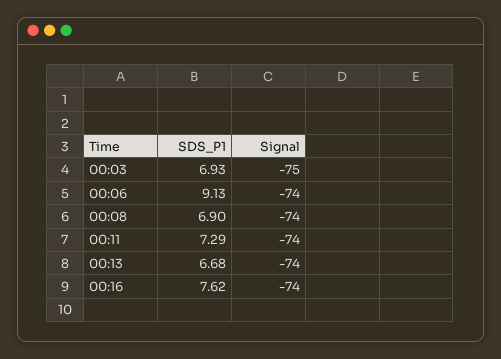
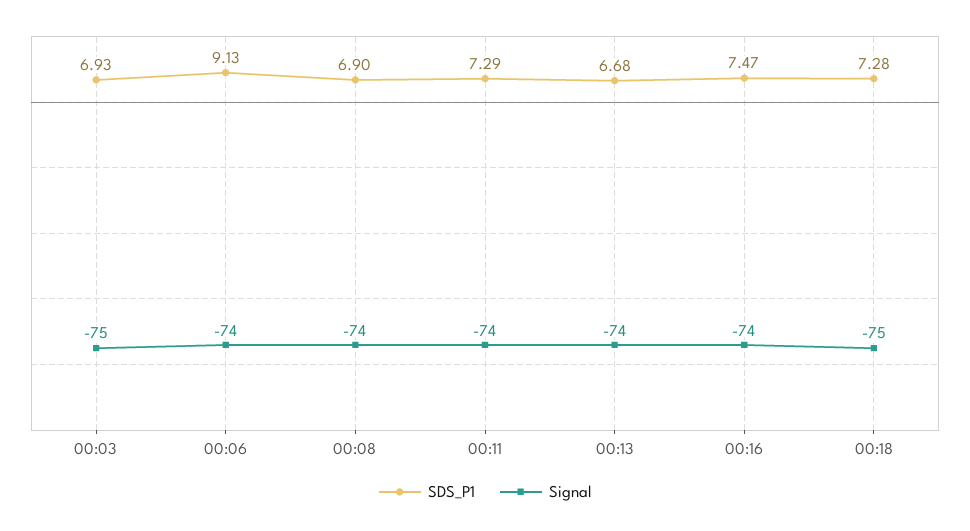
SDS_P1, 00:16: 7.62 -> 7.47
SDS_P1, 00:18: none -> 7.28
Signal, 00:18: none -> -75

